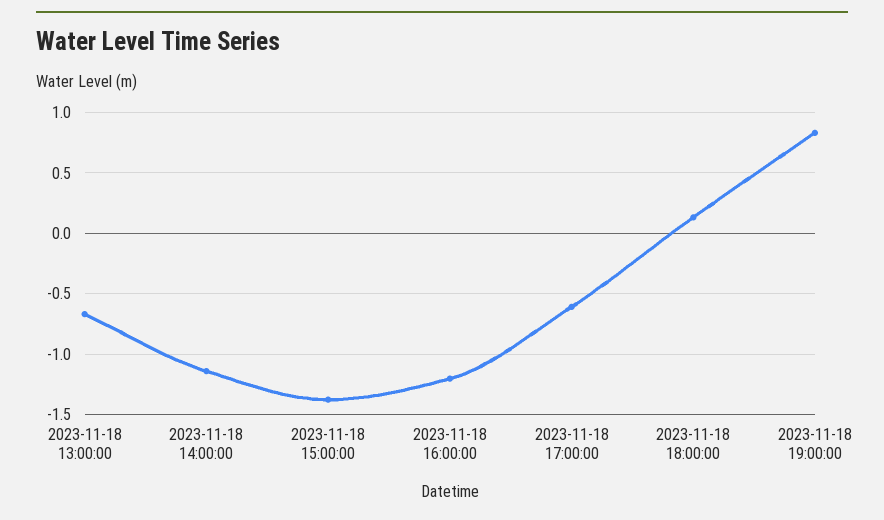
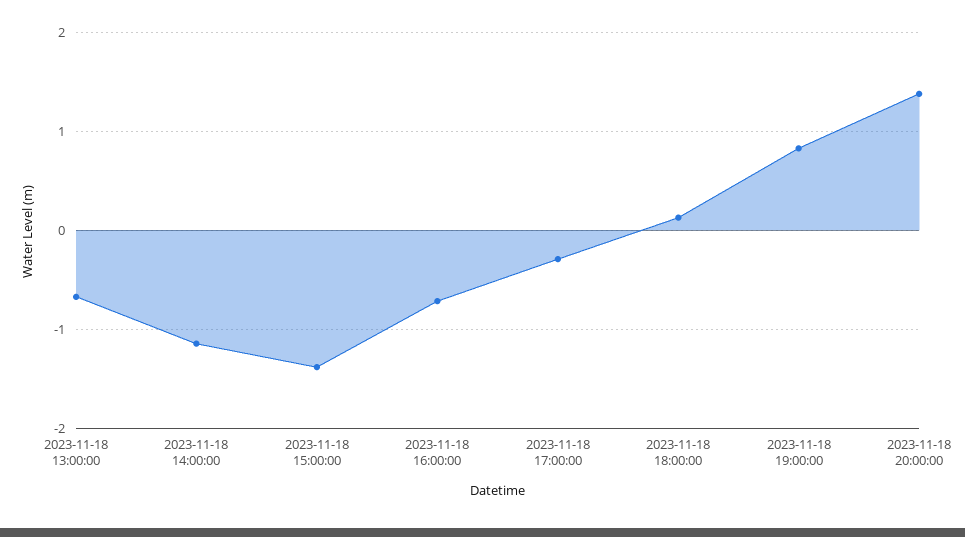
2023-11-18 16:00:00: -1.2 -> -0.7
2023-11-18 17:00:00: -0.6 -> -0.3
2023-11-18 20:00:00: none -> 1.4

